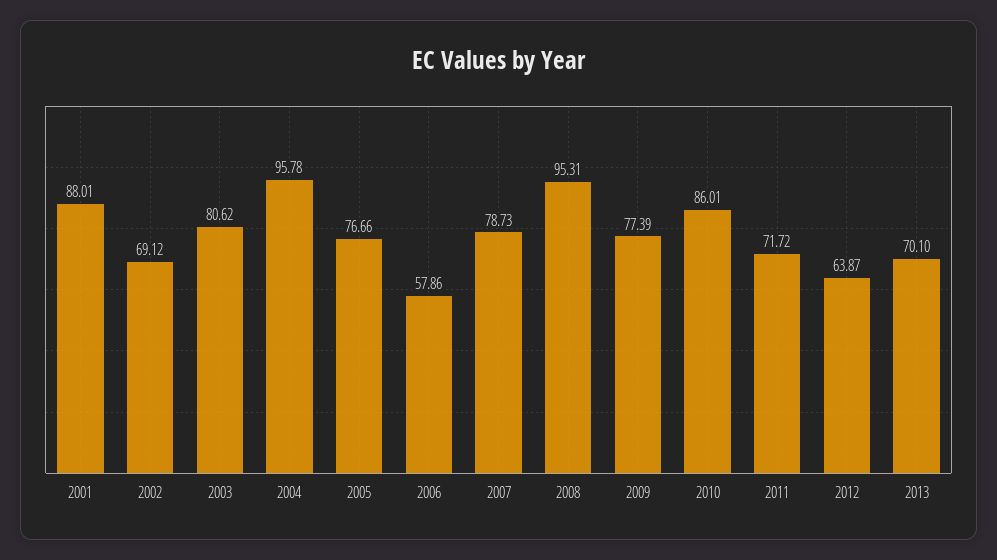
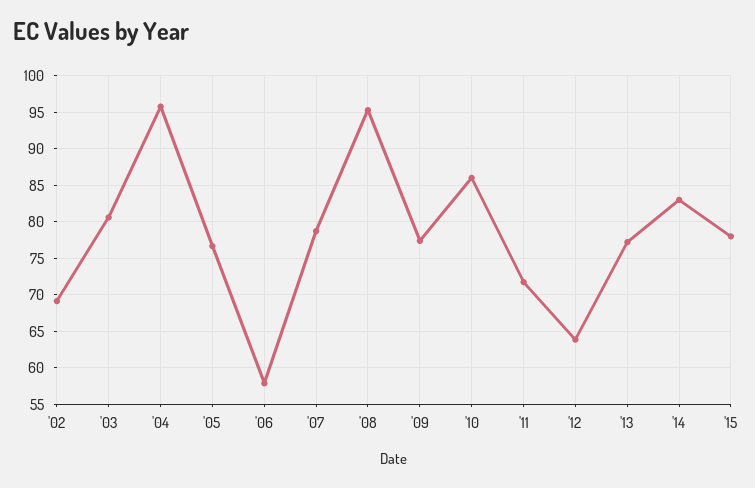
2001: 88.01 -> none
2013: 70.1 -> 77
'14: none -> 83
'15: none -> 78

